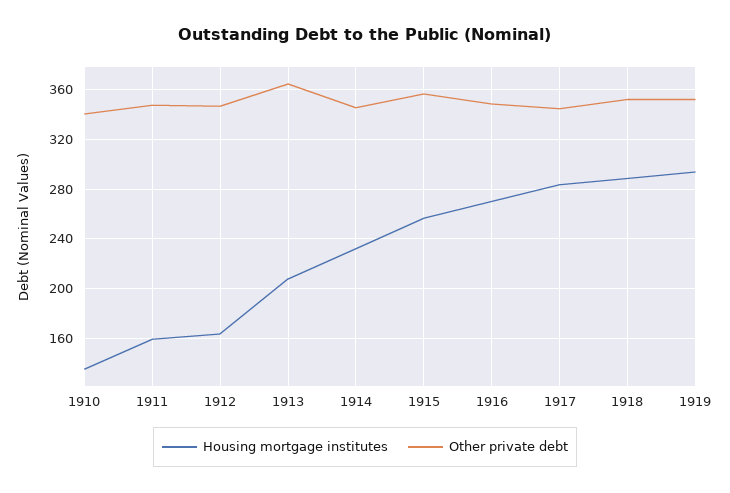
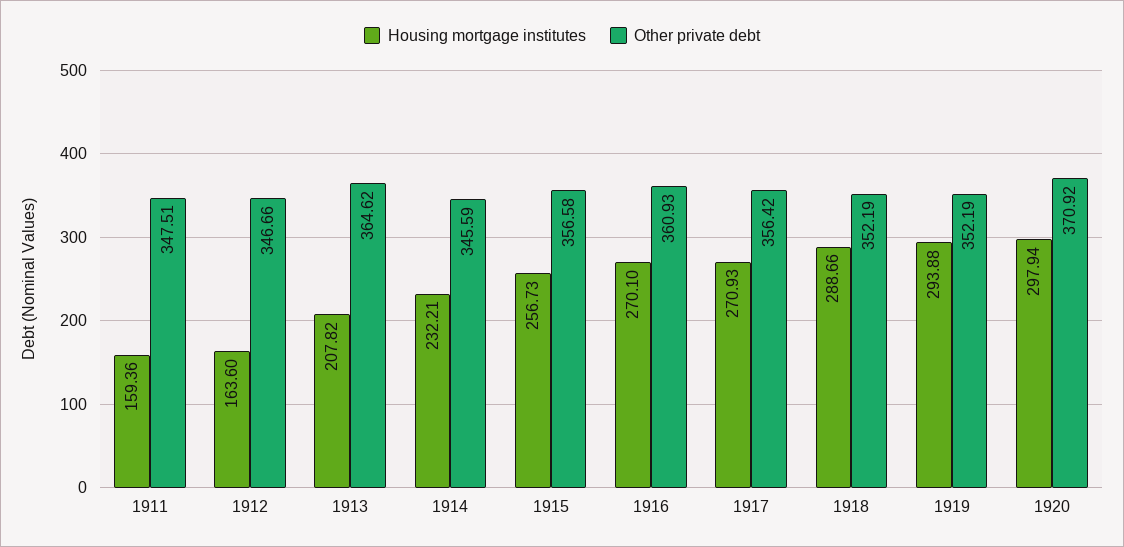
Housing mortgage institutes, 1910: 135 -> none
Other private debt, 1910: 340 -> none
Other private debt, 1916: 350 -> 360.93
Housing mortgage institutes, 1917: 285 -> 270.93
Other private debt, 1917: 345 -> 356.42
Housing mortgage institutes, 1920: none -> 297.94
Other private debt, 1920: none -> 370.92

